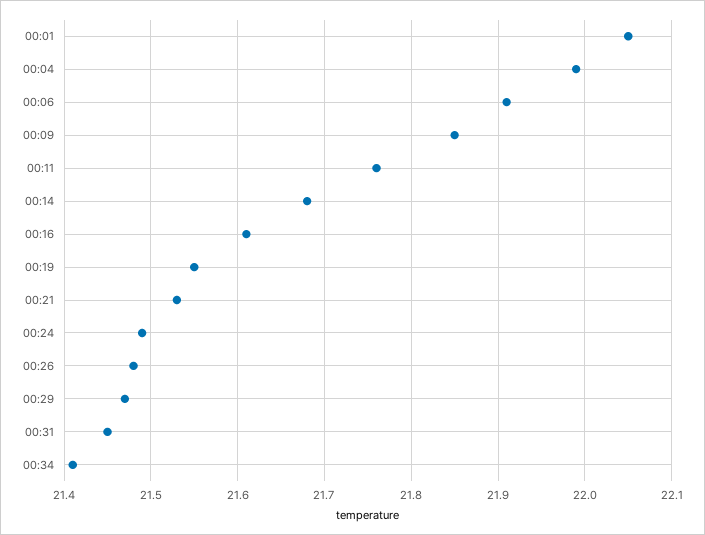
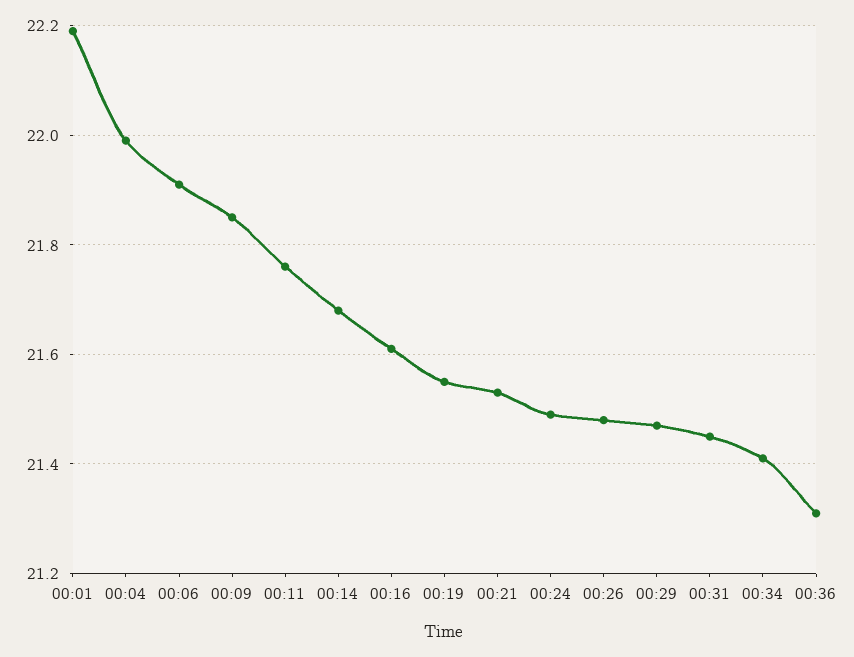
00:01: 22.05 -> 22.2
00:36: none -> 21.3

